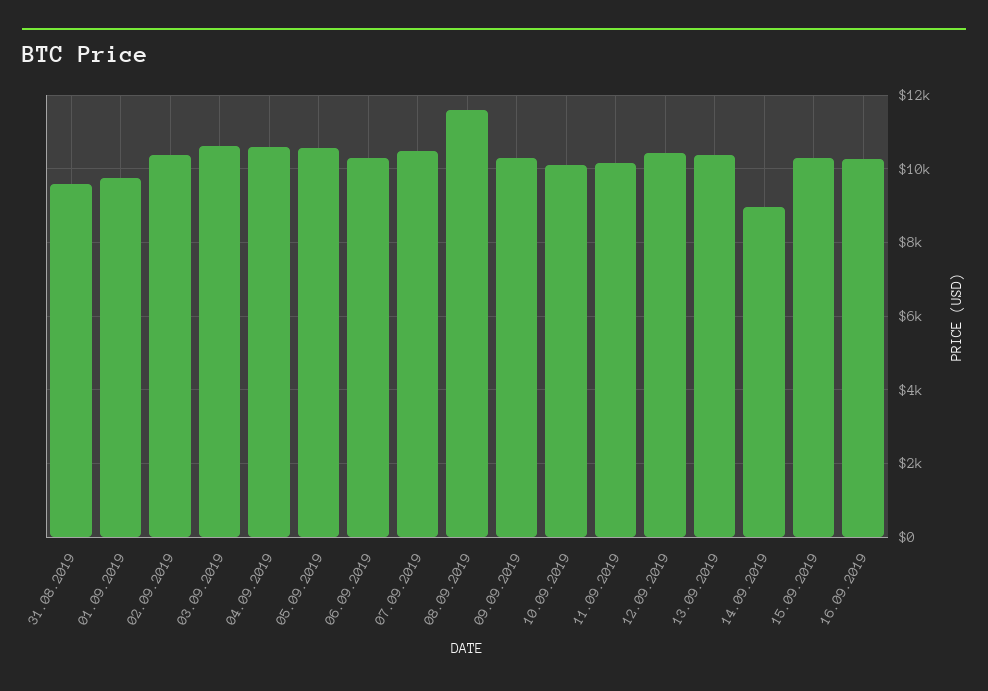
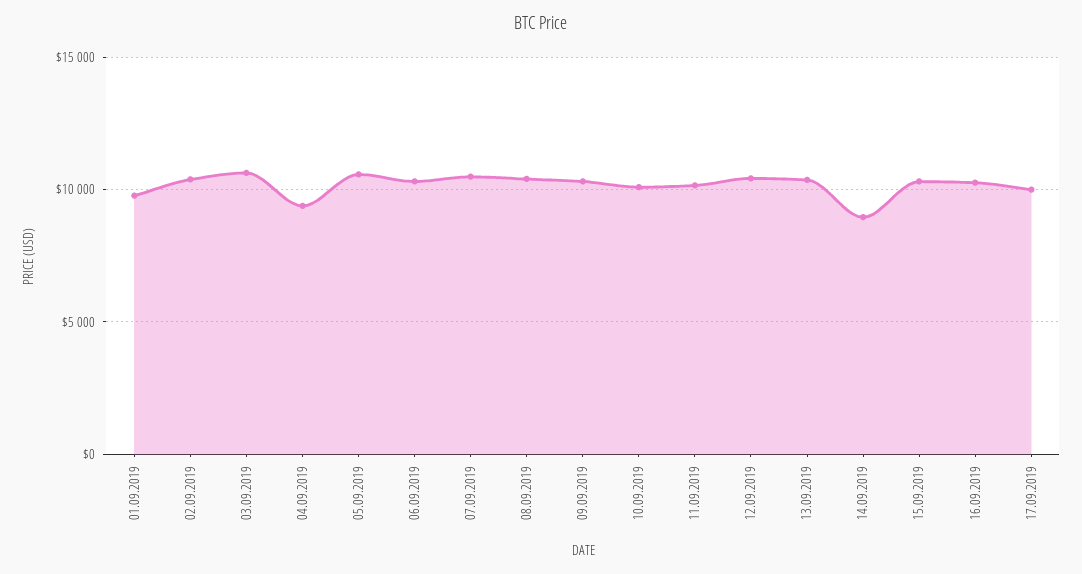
31.08.2019: 9600 -> none
04.09.2019: 10600 -> 9500
08.09.2019: 11600 -> 10500
17.09.2019: none -> 10000

